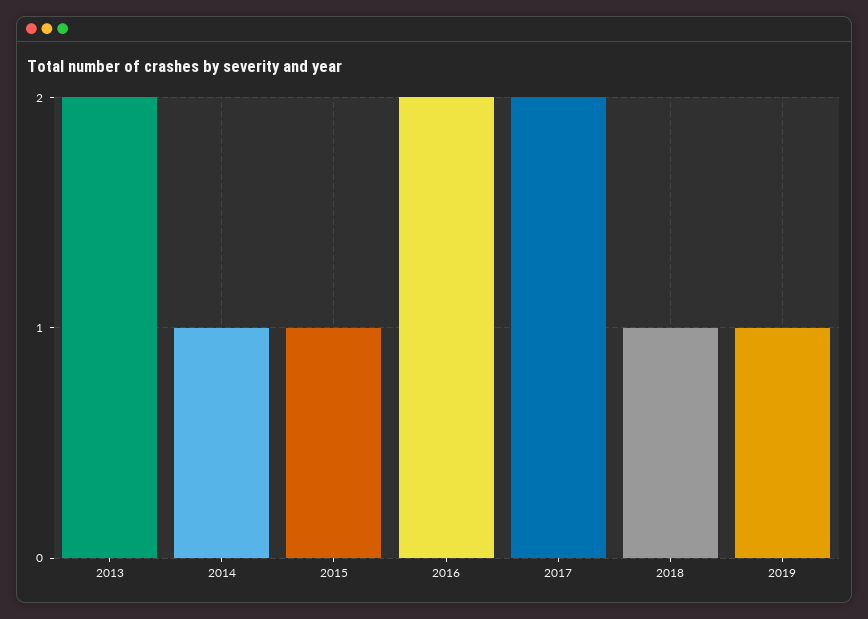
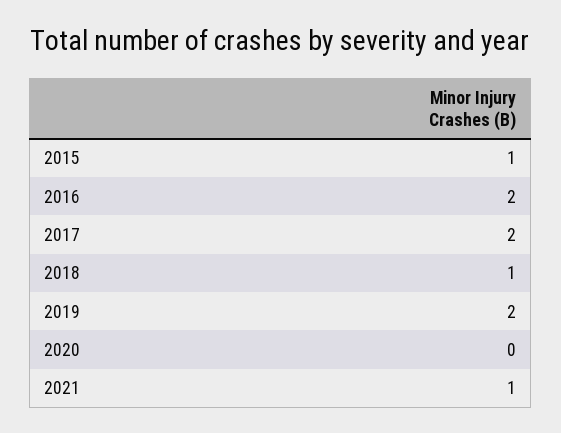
2013: 2 -> none
2014: 1 -> none
2019: 1 -> 2
2020: none -> 0
2021: none -> 1

